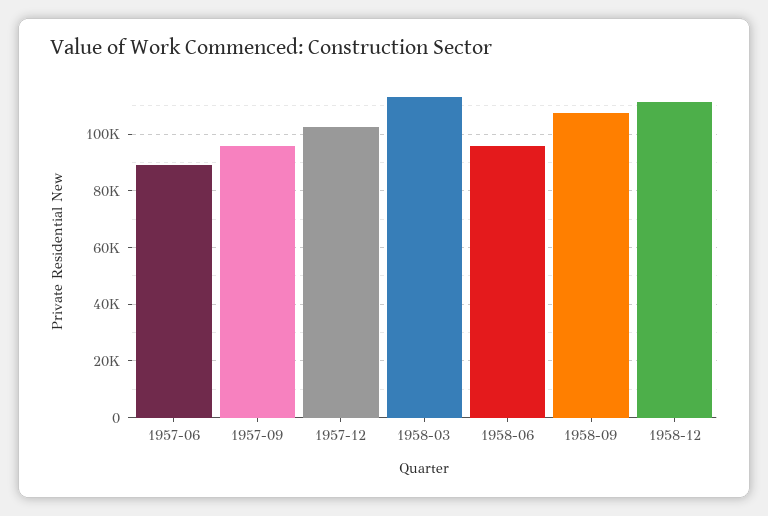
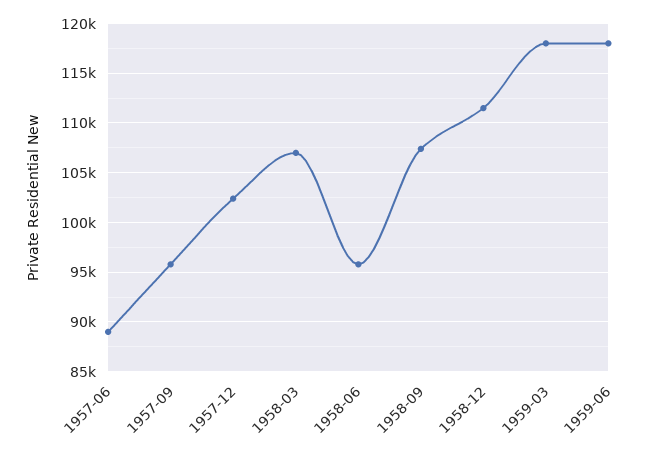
1958-03: 112500 -> 107000
1959-03: none -> 118000
1959-06: none -> 118000

